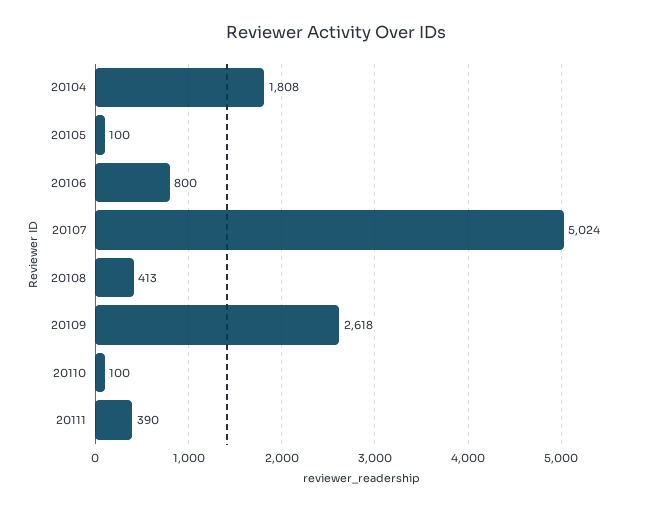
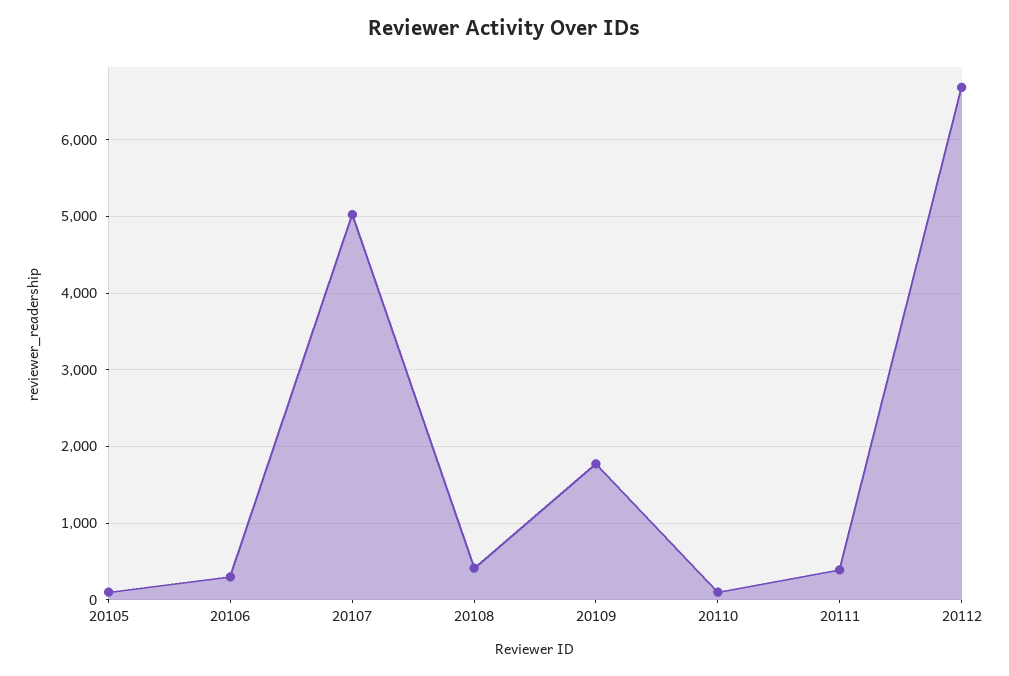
20104: 1808 -> none
20106: 800 -> 300
20109: 2618 -> 1800
20112: none -> 6700

